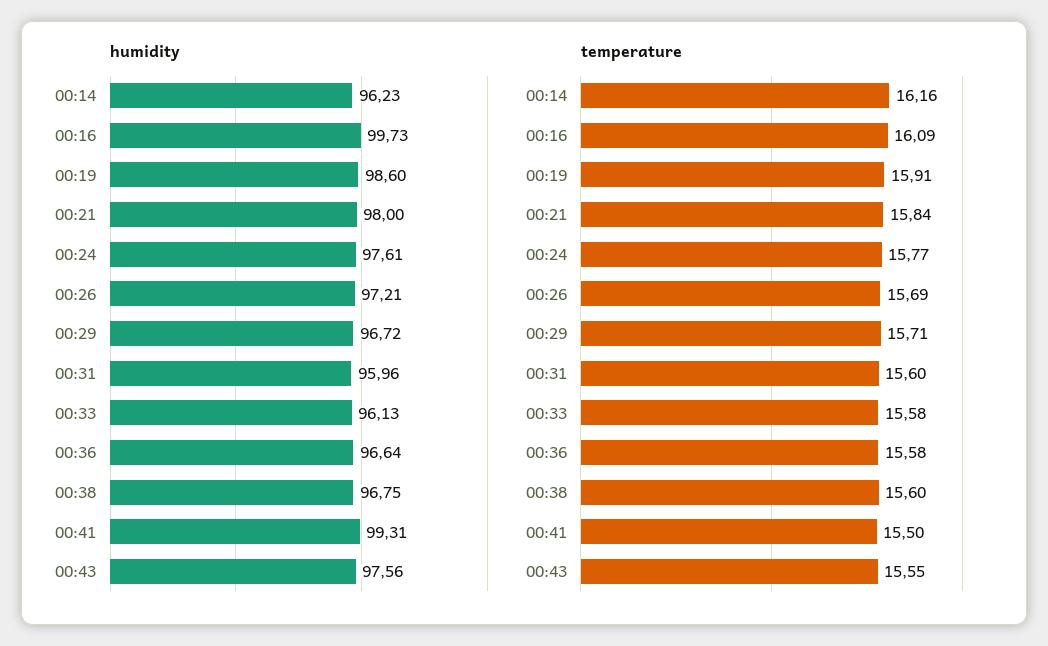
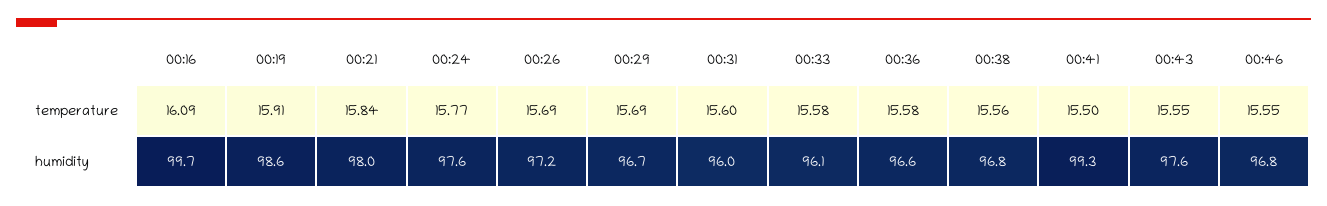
humidity, 00:14: 96.23 -> none
temperature, 00:14: 16.16 -> none
temperature, 00:29: 15.71 -> 15.69
temperature, 00:38: 15.6 -> 15.56
temperature, 00:46: none -> 15.55
humidity, 00:46: none -> 96.8

